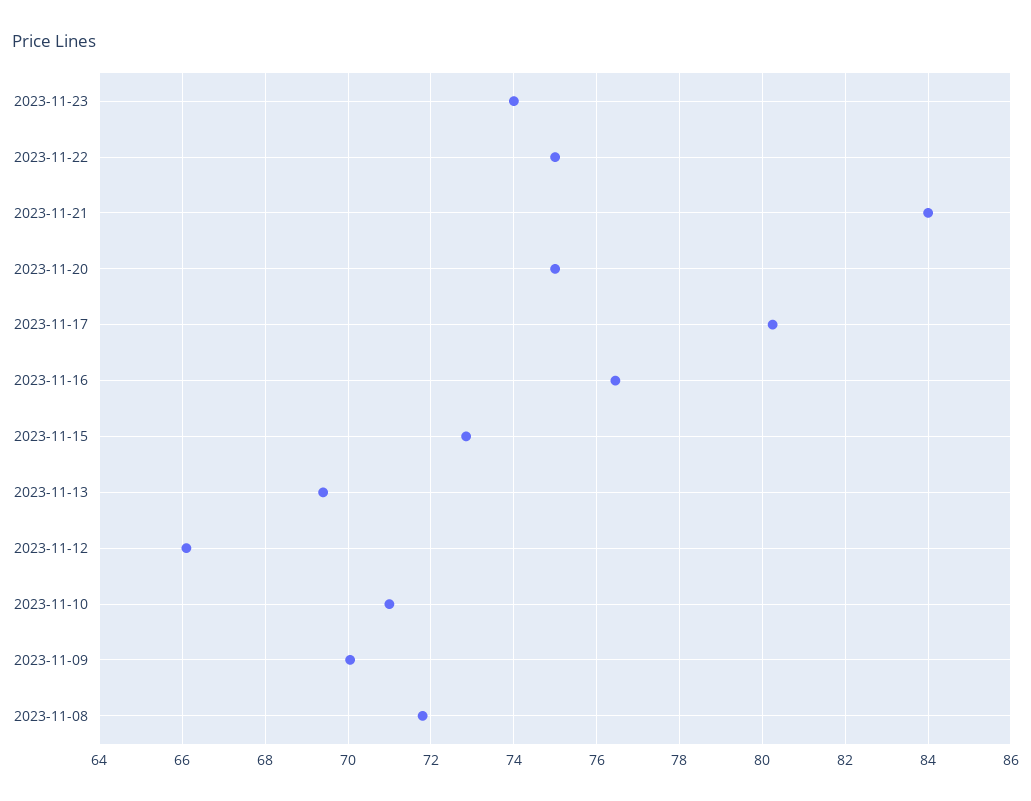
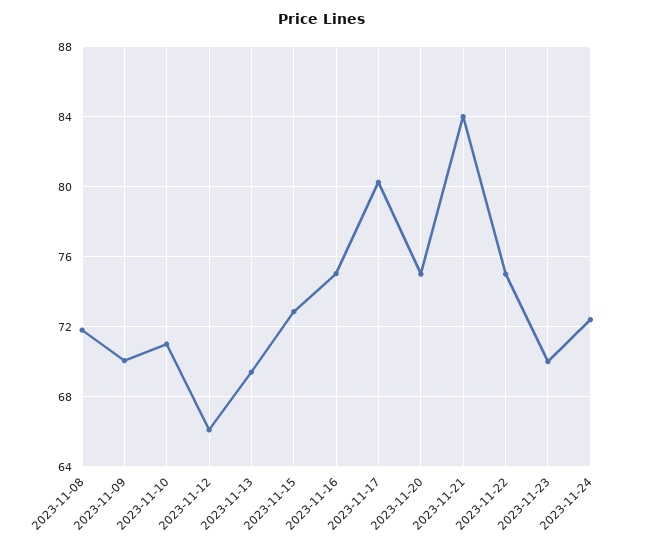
2023-11-23: 74 -> 70
2023-11-16: 76.4 -> 75
2023-11-24: none -> 72.5

